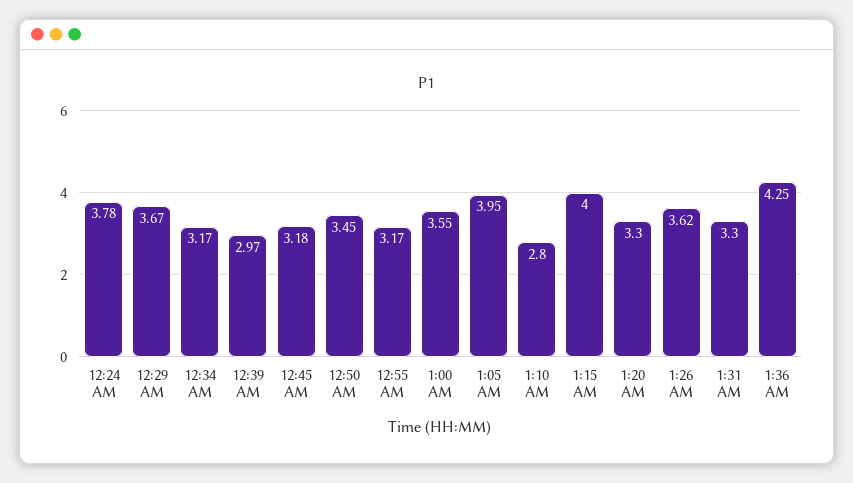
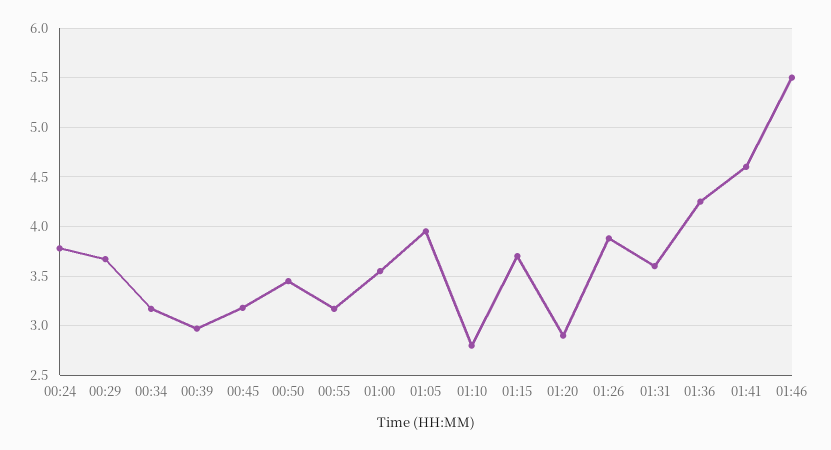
1:15 AM: 4 -> 3.7
1:20 AM: 3.3 -> 2.9
1:26 AM: 3.62 -> 3.9
1:31 AM: 3.3 -> 3.6
01:41: none -> 4.6
01:46: none -> 5.5

